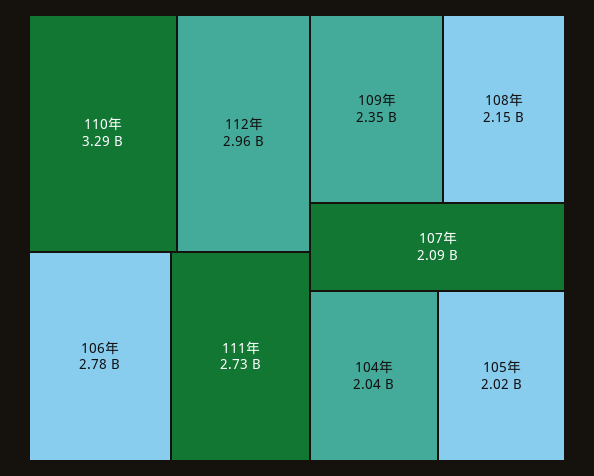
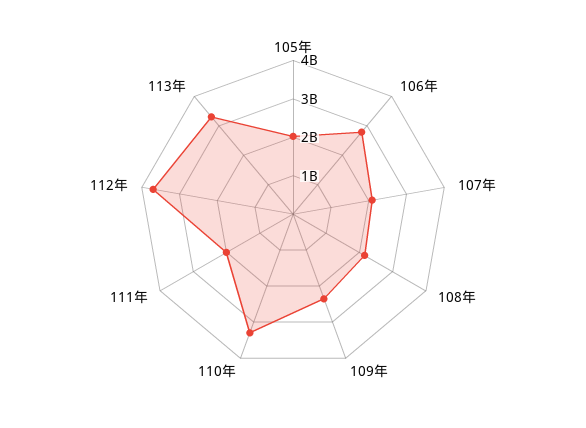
112年: 2960000000 -> 3750000000
111年: 2730000000 -> 2000000000
104年: 2040000000 -> none
113年: none -> 3250000000

